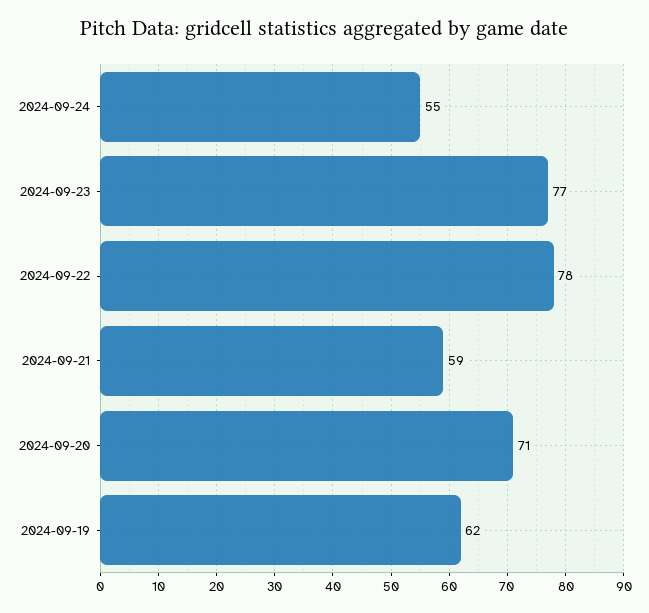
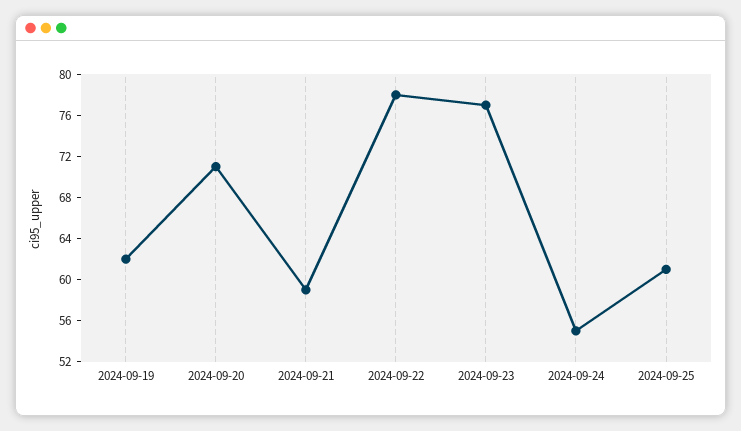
2024-09-25: none -> 61

